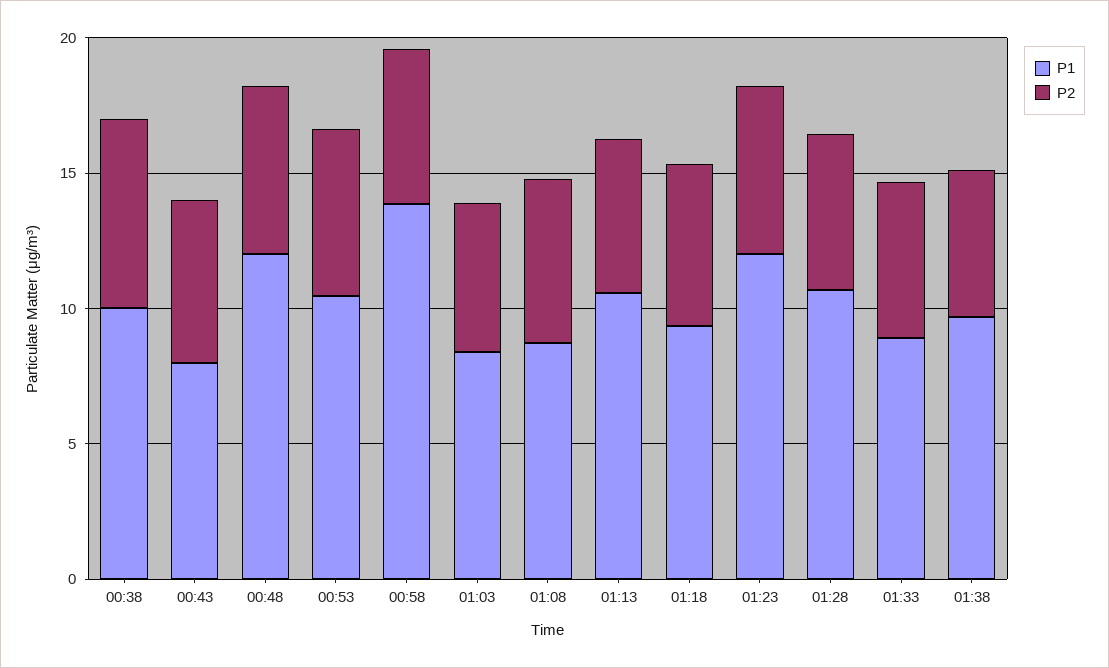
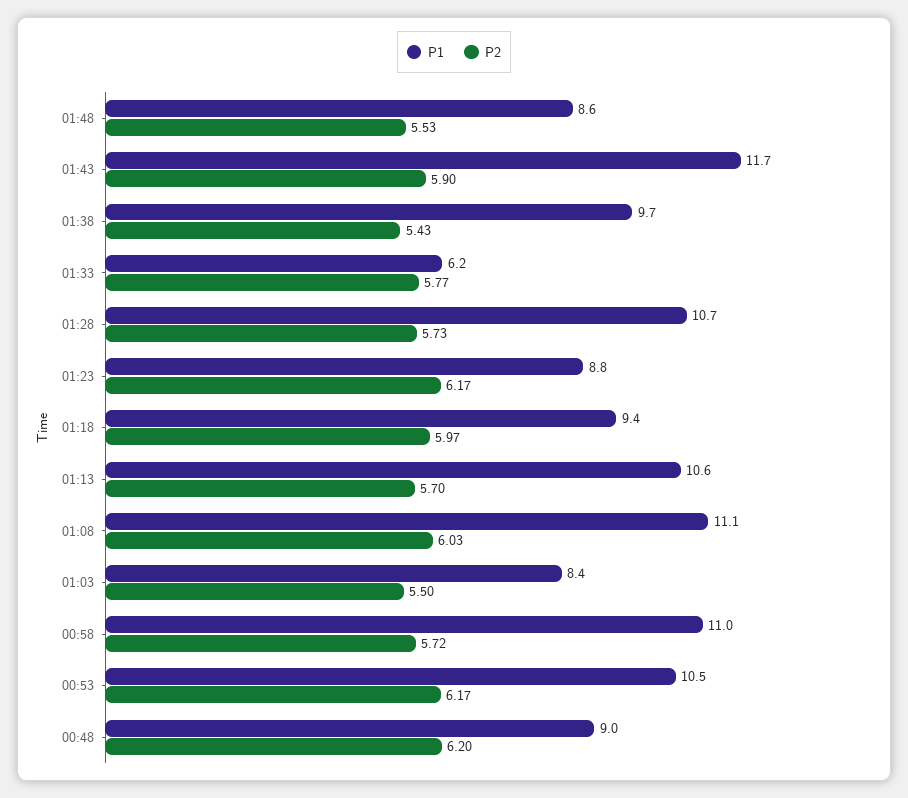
P1, 00:38: 10 -> none
P2, 00:38: 7 -> none
P1, 00:43: 8 -> none
P2, 00:43: 6 -> none
P1, 00:48: 12 -> 9
P1, 00:58: 14 -> 11
P1, 01:08: 9 -> 11.1
P1, 01:23: 12 -> 8.8
P1, 01:33: 9 -> 6.2
P1, 01:48: none -> 8.6
P2, 01:48: none -> 5.53
P1, 01:43: none -> 11.7
P2, 01:43: none -> 5.9

